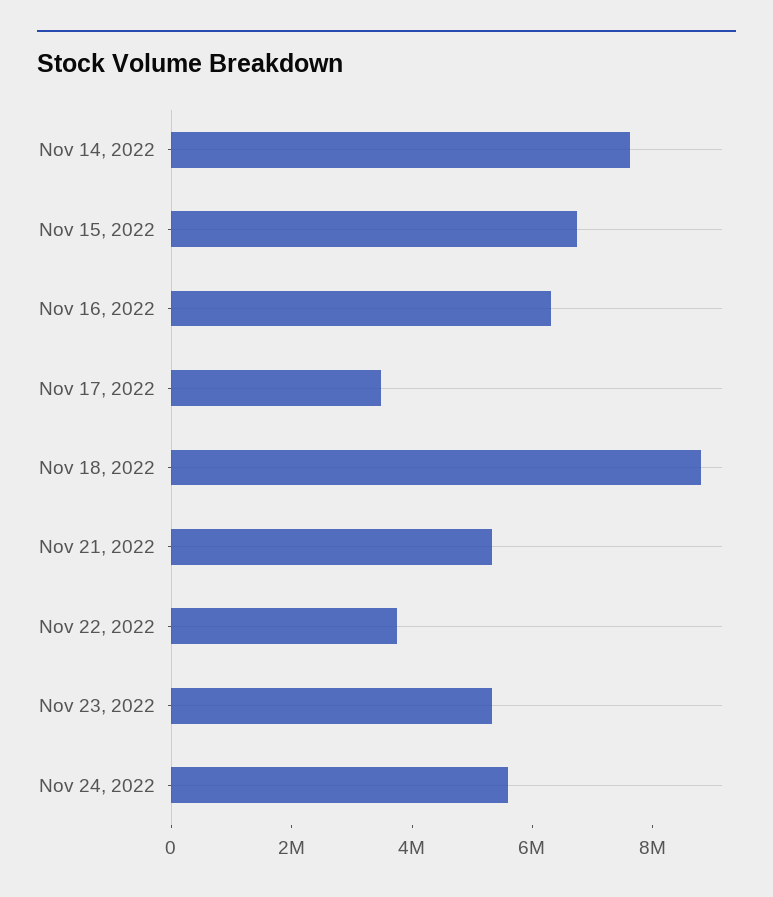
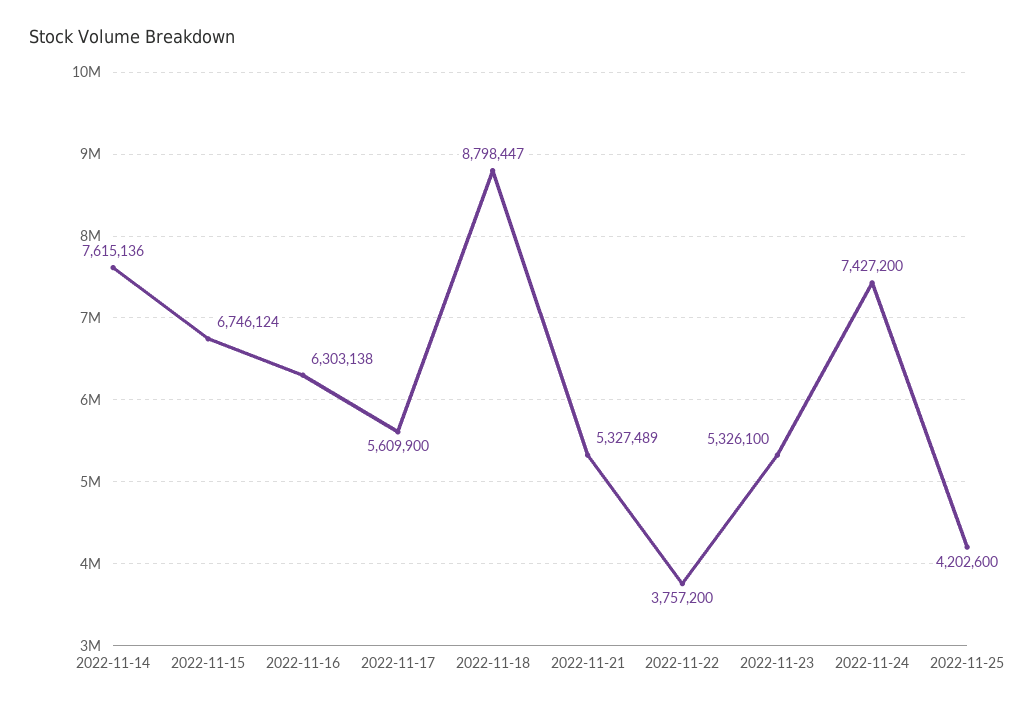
Nov 17, 2022: 3500000 -> 5609900
Nov 24, 2022: 5500000 -> 7427200
2022-11-25: none -> 4202600

